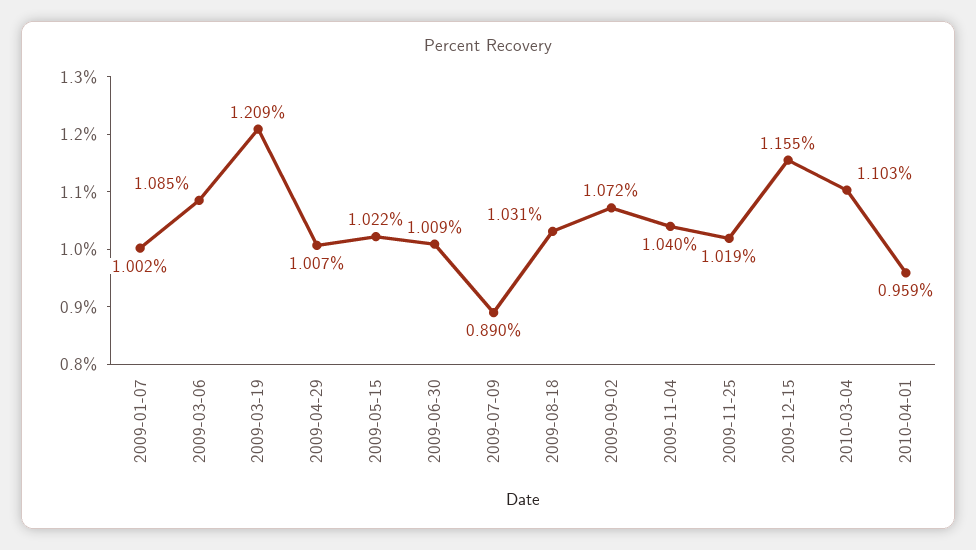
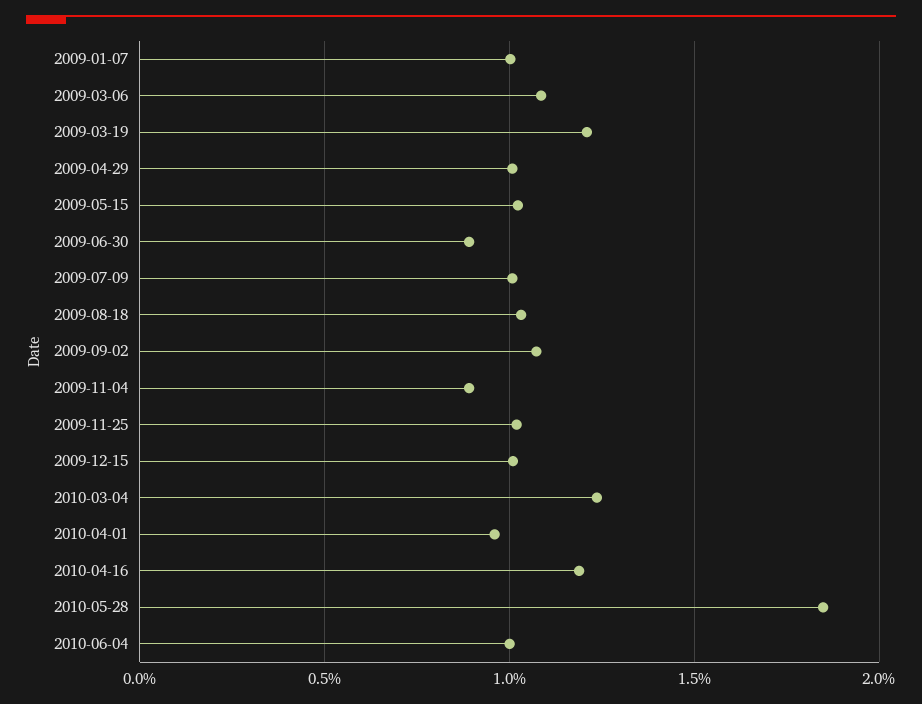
2009-06-30: 1.009 -> 0.9
2009-07-09: 0.89 -> 1
2009-11-04: 1.04 -> 0.9
2009-12-15: 1.155 -> 1
2010-03-04: 1.103 -> 1.25
2010-04-16: none -> 1.2
2010-05-28: none -> 1.85
2010-06-04: none -> 1

